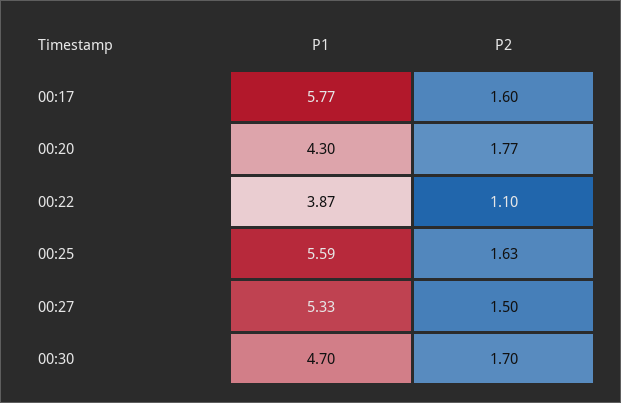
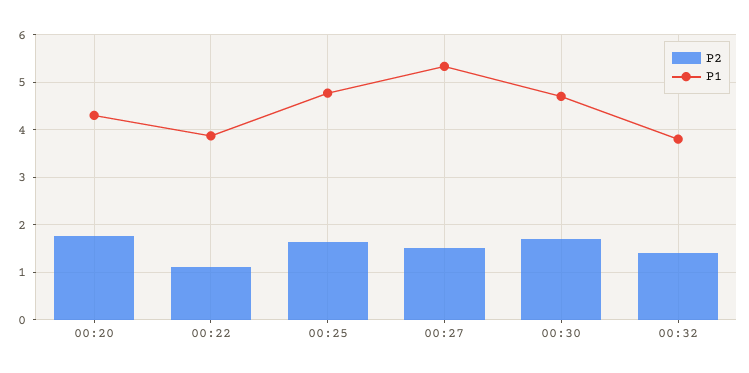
P1, 00:17: 5.77 -> none
P2, 00:17: 1.6 -> none
P1, 00:25: 5.59 -> 4.8
P2, 00:32: none -> 1.4
P1, 00:32: none -> 3.8

